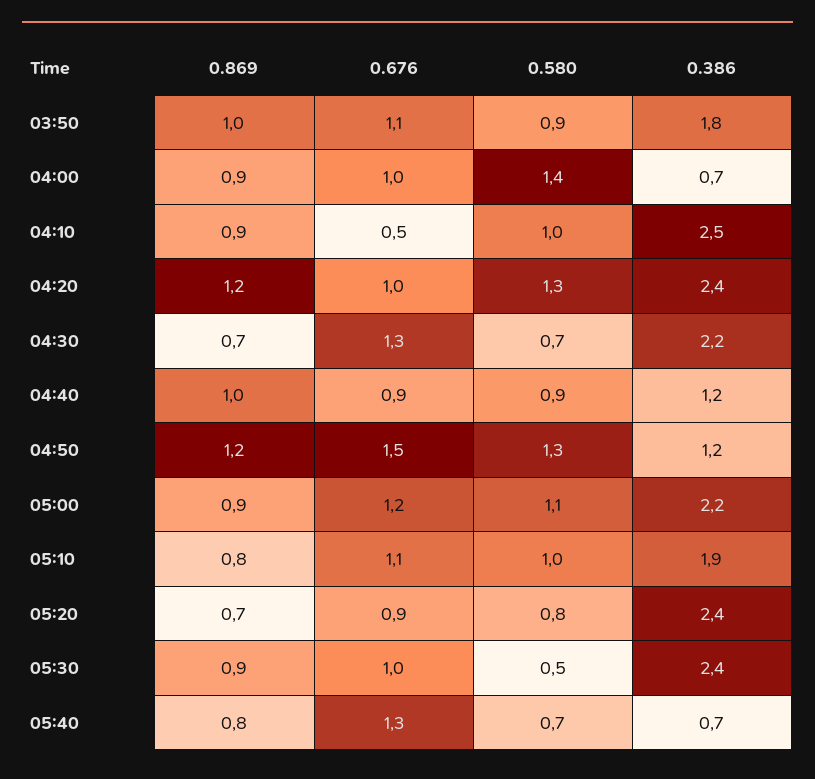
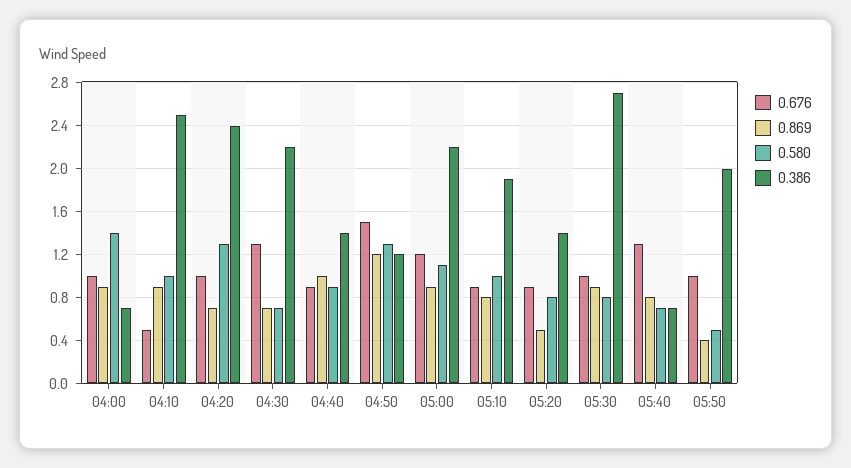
0.869, 03:50: 1 -> none
0.676, 03:50: 1.1 -> none
0.580, 03:50: 0.9 -> none
0.386, 03:50: 1.8 -> none
0.869, 04:20: 1.2 -> 0.7
0.386, 04:40: 1.2 -> 1.4
0.676, 05:10: 1.1 -> 0.9
0.869, 05:20: 0.7 -> 0.5
0.386, 05:20: 2.4 -> 1.4
0.580, 05:30: 0.5 -> 0.8
0.386, 05:30: 2.4 -> 2.7
0.676, 05:50: none -> 1
0.869, 05:50: none -> 0.4
0.580, 05:50: none -> 0.5
0.386, 05:50: none -> 2

